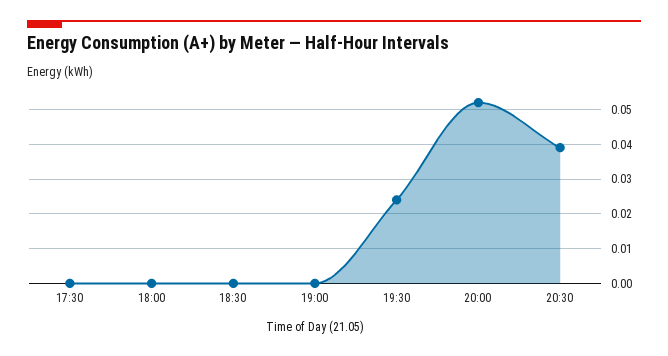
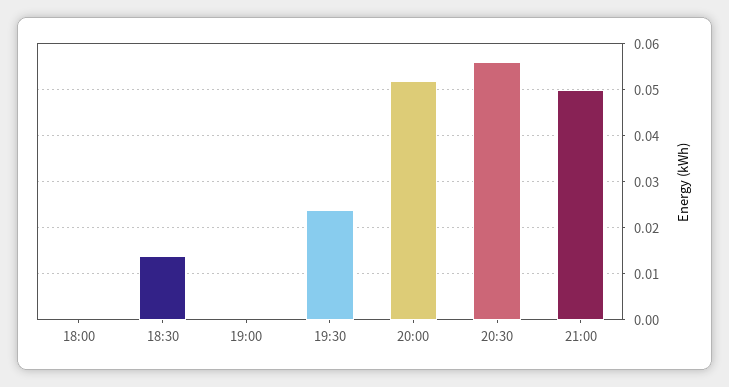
17:30: 0 -> none
18:30: 0 -> 0.015
20:30: 0.04 -> 0.055
21:00: none -> 0.05

